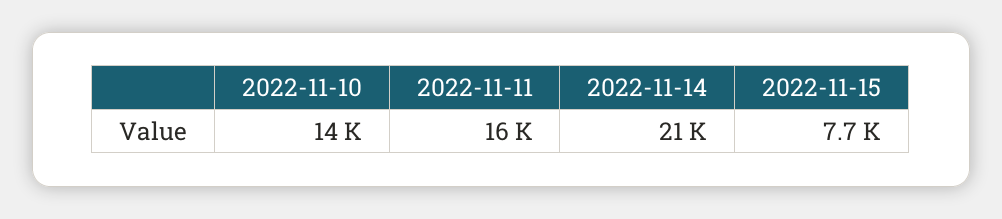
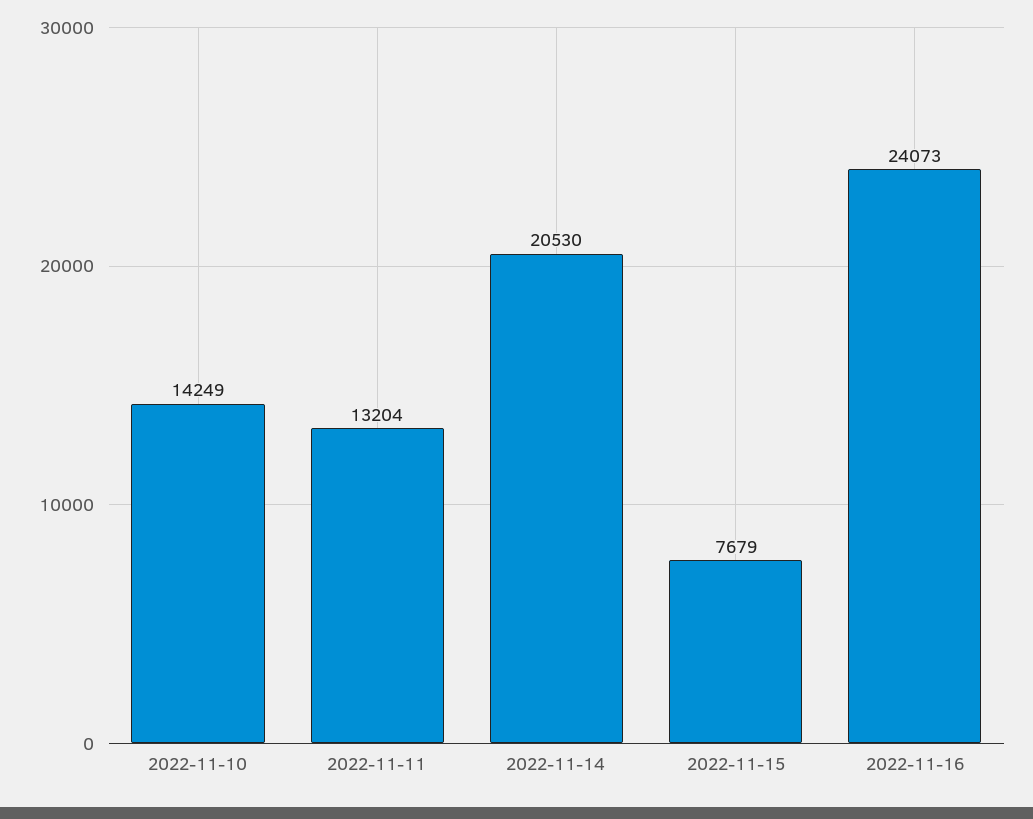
2022-11-11: 16000 -> 13204
2022-11-16: none -> 24073

